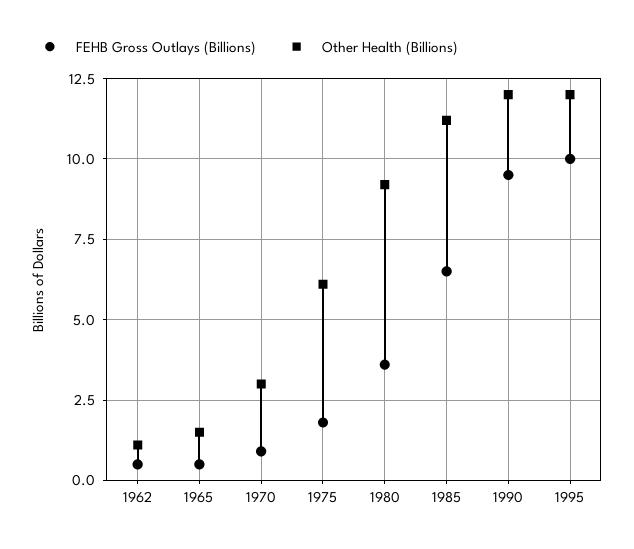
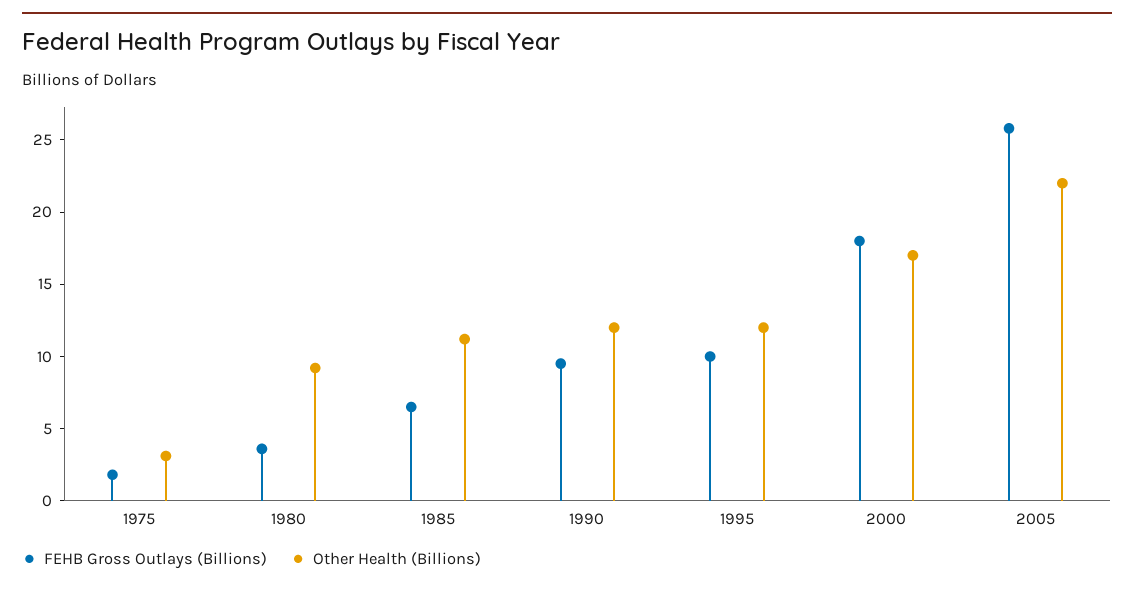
FEHB Gross Outlays (Billions), 1962: 0.5 -> none
Other Health (Billions), 1962: 1 -> none
FEHB Gross Outlays (Billions), 1965: 0.5 -> none
Other Health (Billions), 1965: 1.5 -> none
FEHB Gross Outlays (Billions), 1970: 1 -> none
Other Health (Billions), 1970: 3 -> none
Other Health (Billions), 1975: 6 -> 3
FEHB Gross Outlays (Billions), 2000: none -> 18
Other Health (Billions), 2000: none -> 17
FEHB Gross Outlays (Billions), 2005: none -> 26
Other Health (Billions), 2005: none -> 22

